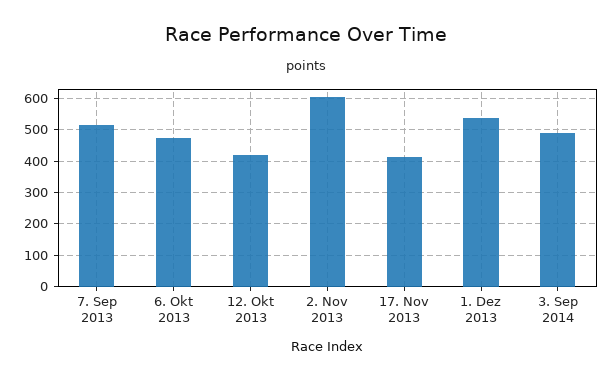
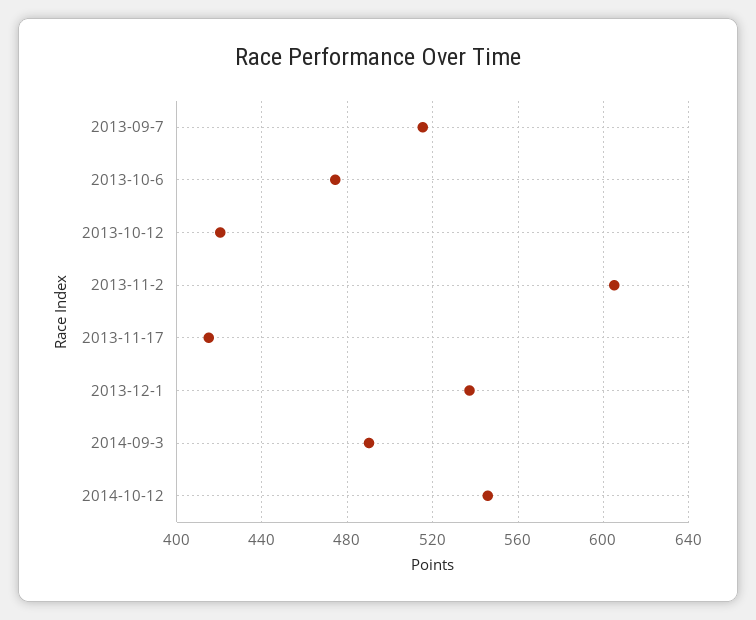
2014-10-12: none -> 545

